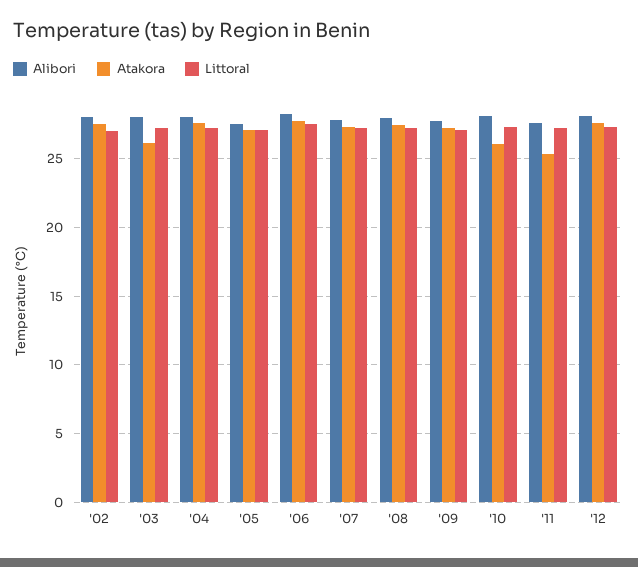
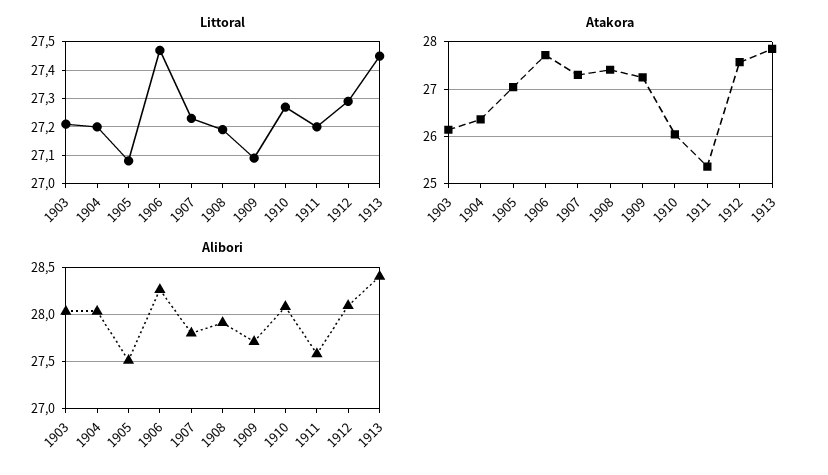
Alibori, '02: 28 -> none
Atakora, '02: 27.5 -> none
Littoral, '02: 27 -> none
Atakora, '04: 27.5 -> 26.4
Littoral, 1913: none -> 27.45
Atakora, 1913: none -> 27.8
Alibori, 1913: none -> 28.4

